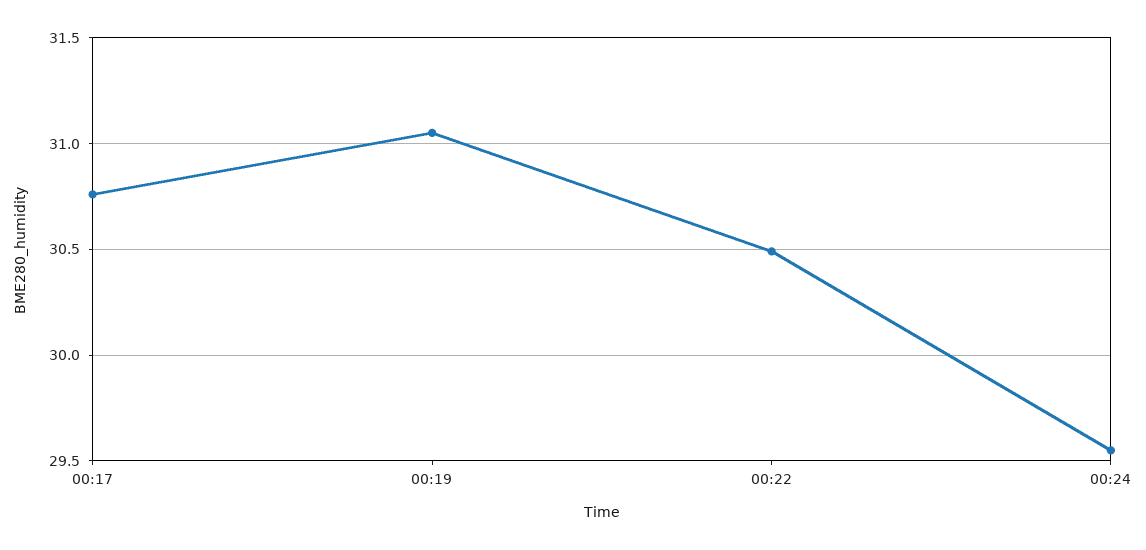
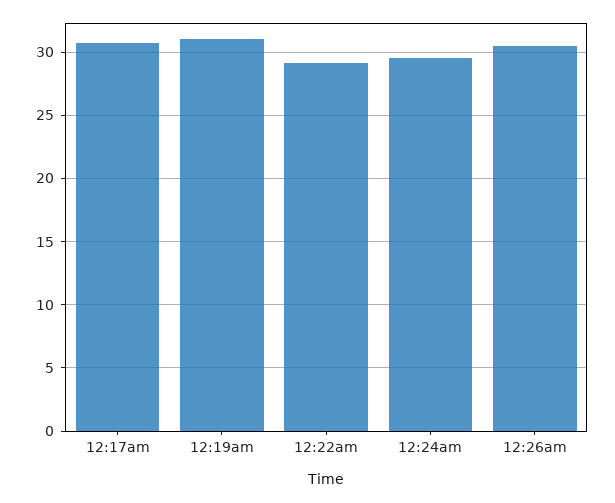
00:22: 30.5 -> 29
12:26am: none -> 30.5

